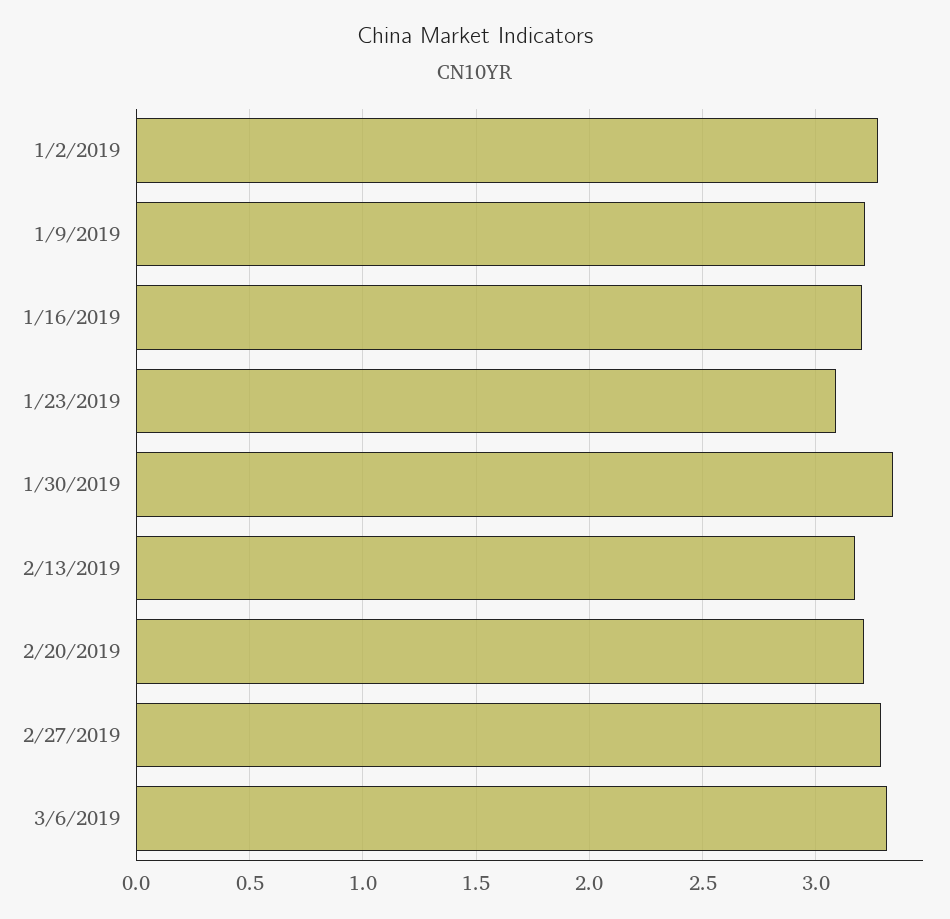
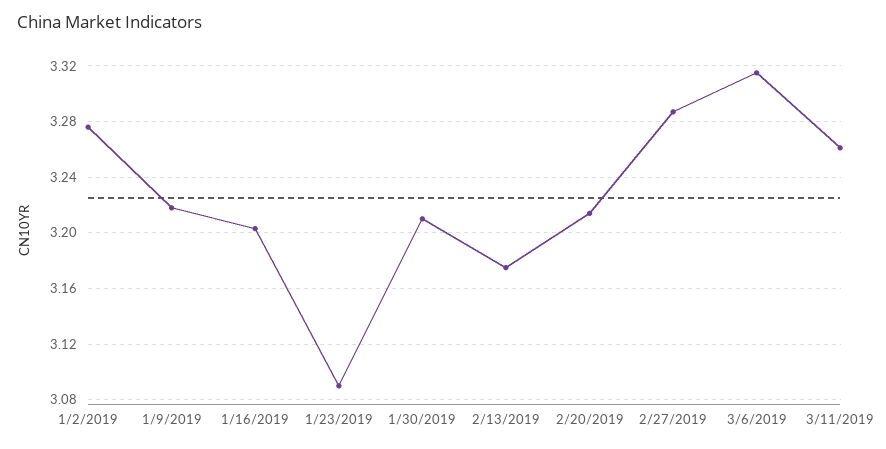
1/30/2019: 3.35 -> 3.21
3/11/2019: none -> 3.26

